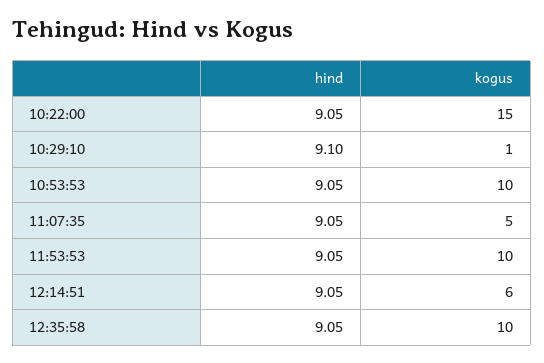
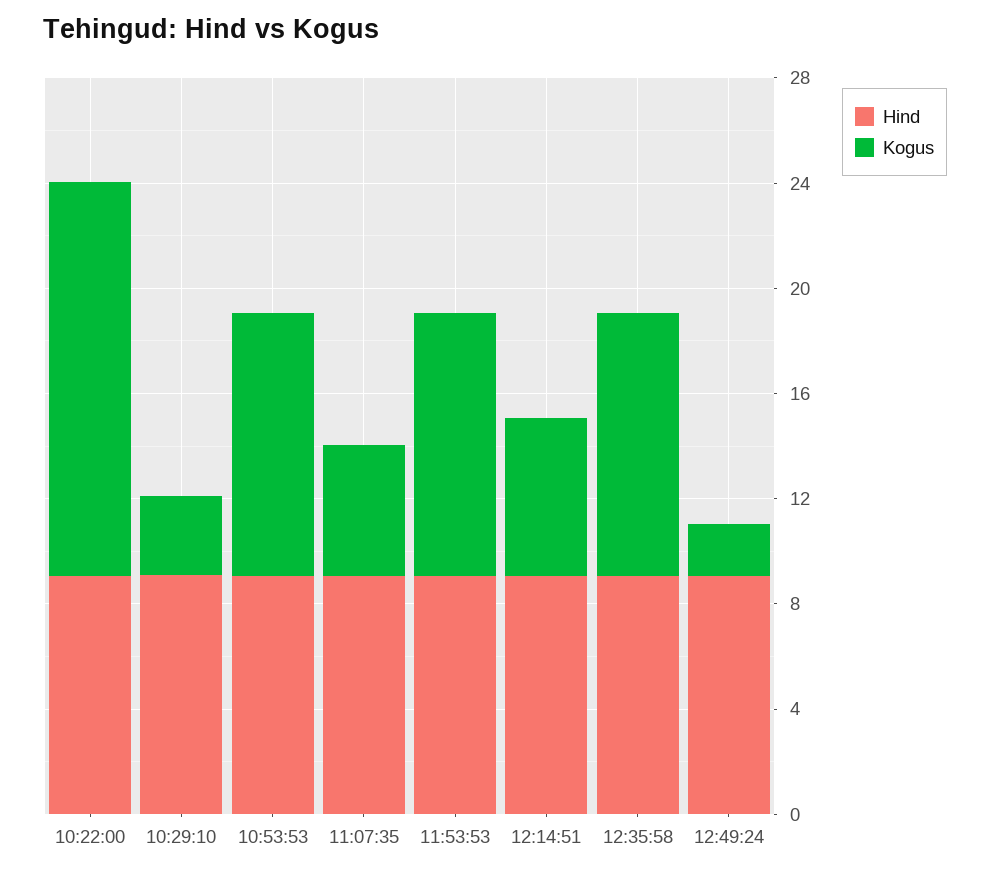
kogus, 10:29:10: 1 -> 3
hind, 12:49:24: none -> 9
kogus, 12:49:24: none -> 2

